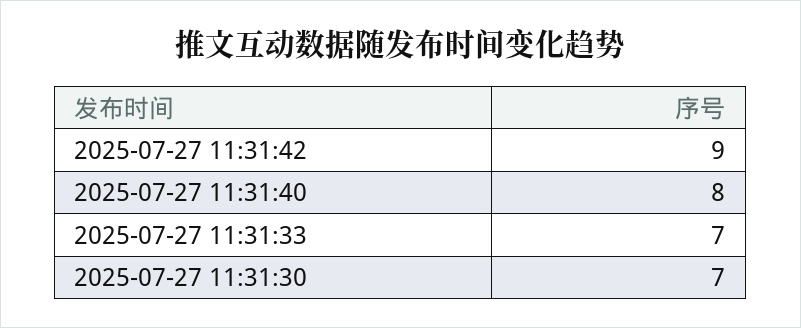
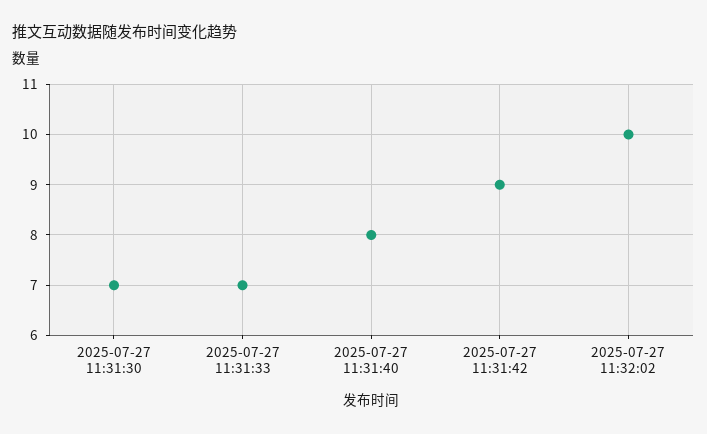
2025-07-27 11:32:02: none -> 10

